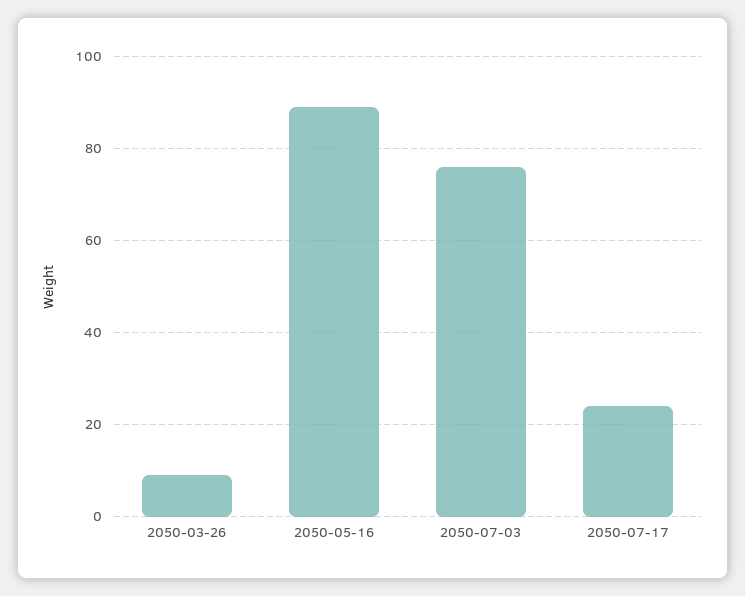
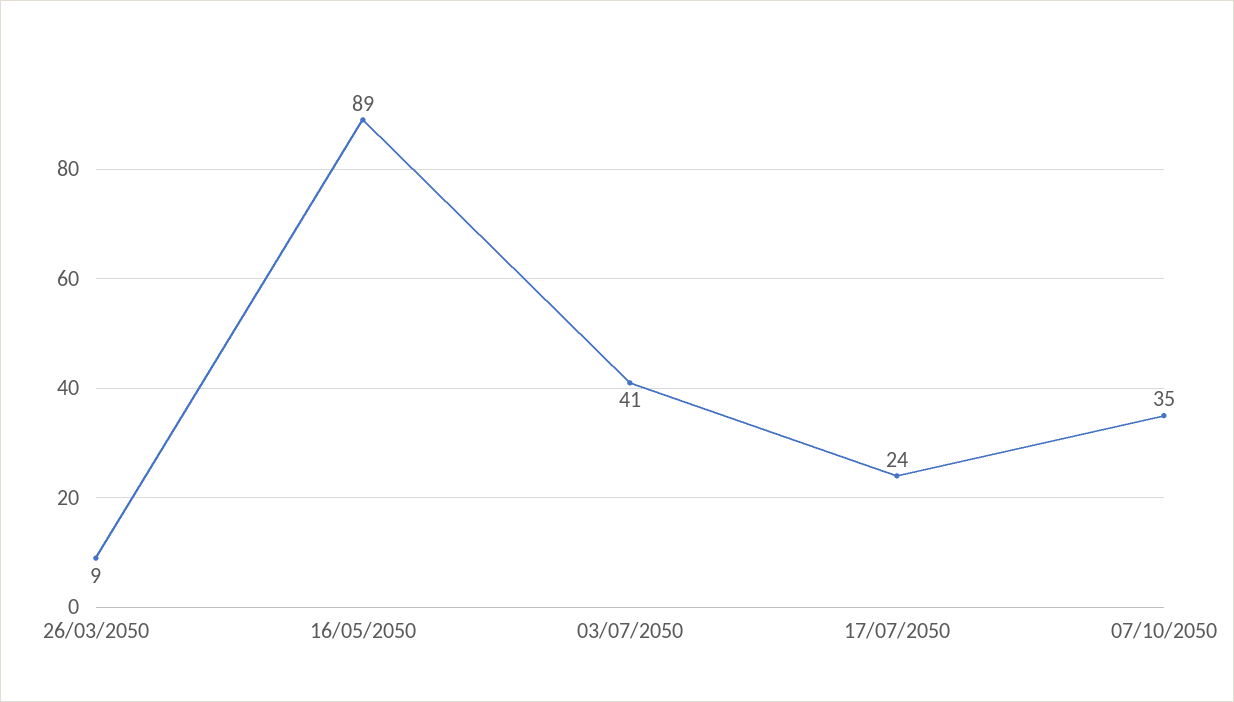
2050-07-03: 75 -> 41
07/10/2050: none -> 35

